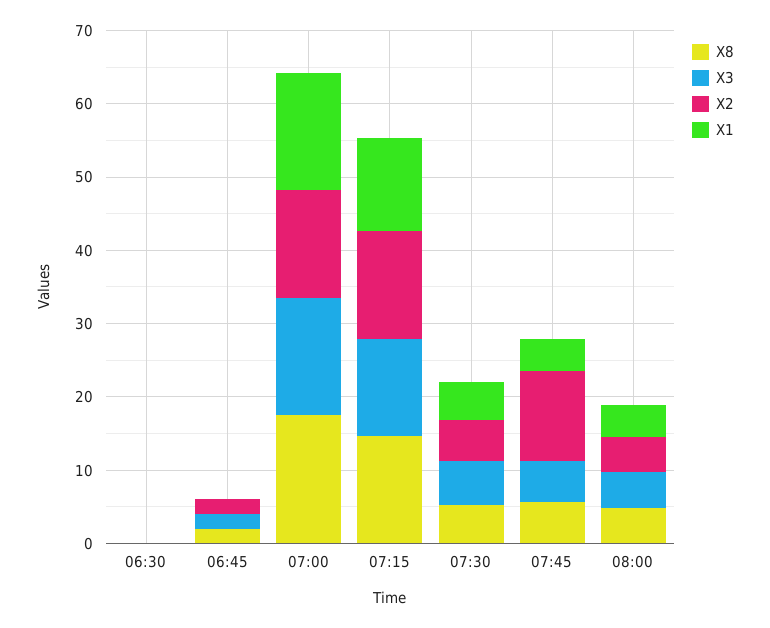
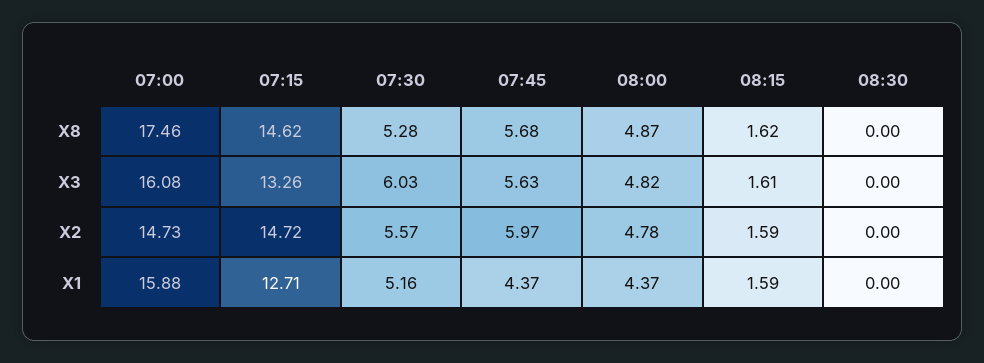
X8, 06:30: 0 -> none
X3, 06:30: 0 -> none
X2, 06:30: 0 -> none
X1, 06:30: 0 -> none
X8, 06:45: 2 -> none
X3, 06:45: 2 -> none
X2, 06:45: 2 -> none
X1, 06:45: 0 -> none
X2, 07:45: 12 -> 5.97
X8, 08:15: none -> 1.62
X8, 08:30: none -> 0
X3, 08:15: none -> 1.61
X3, 08:30: none -> 0
X2, 08:15: none -> 1.59
X2, 08:30: none -> 0
X1, 08:15: none -> 1.59
X1, 08:30: none -> 0

